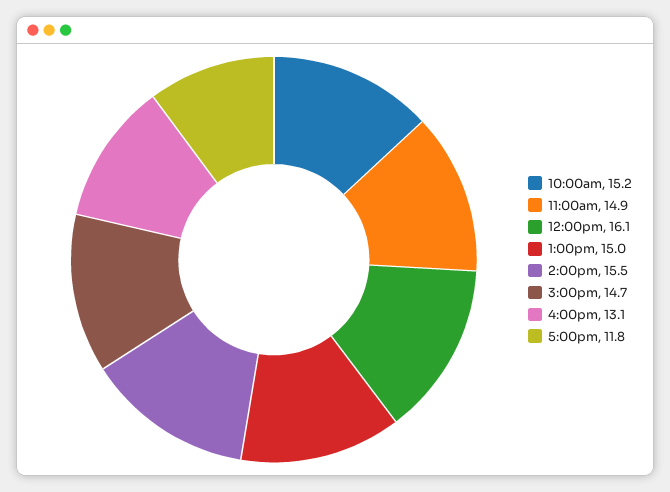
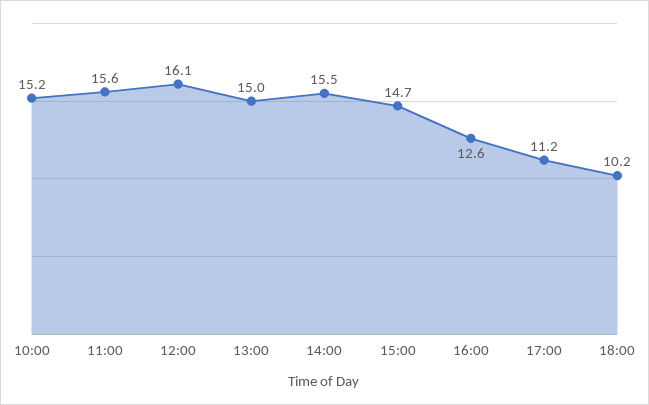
11:00am: 14.9 -> 15.6
4:00pm: 13.1 -> 12.6
5:00pm: 11.8 -> 11.2
18:00: none -> 10.2

